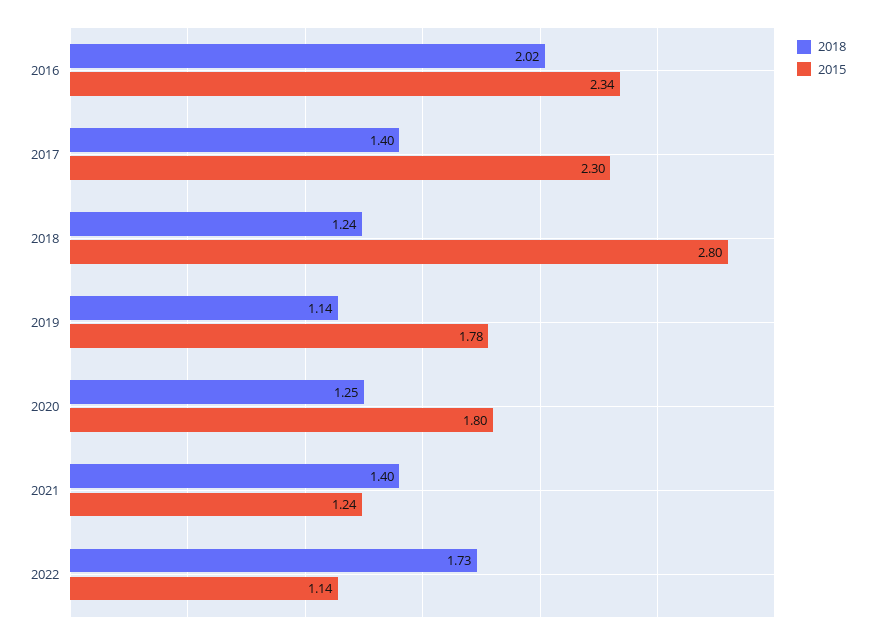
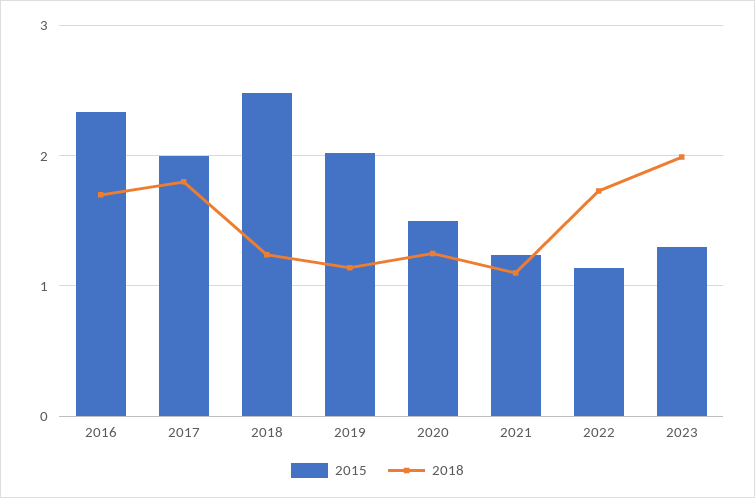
2018, 2016: 2.02 -> 1.7
2018, 2017: 1.4 -> 1.8
2015, 2017: 2.3 -> 2
2015, 2018: 2.8 -> 2.5
2015, 2019: 1.78 -> 2
2015, 2020: 1.8 -> 1.5
2018, 2021: 1.4 -> 1.1
2015, 2023: none -> 1.3
2018, 2023: none -> 2

